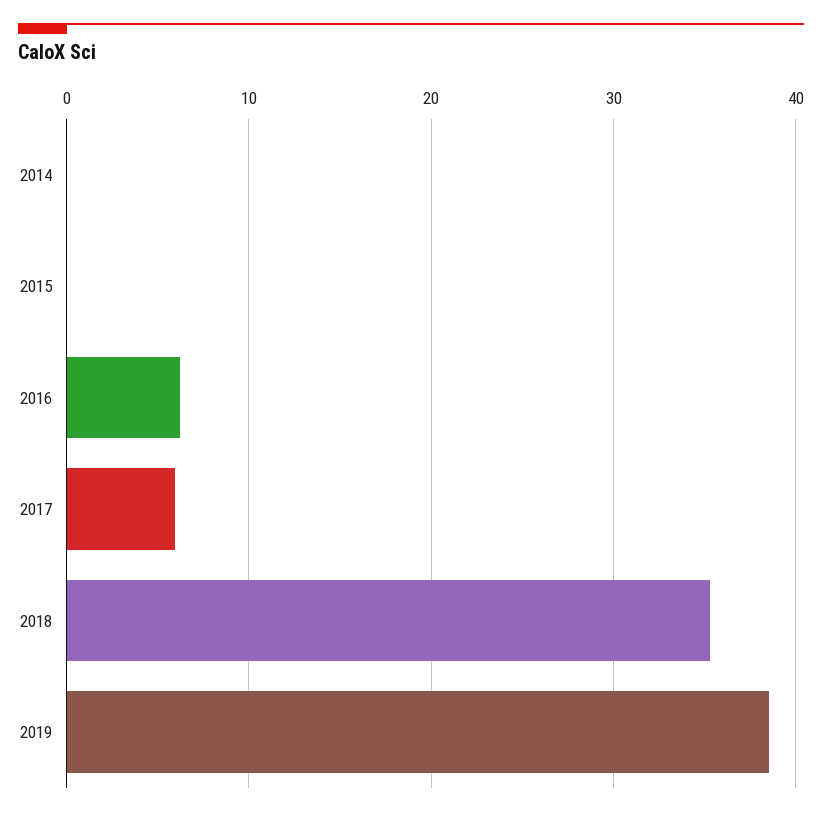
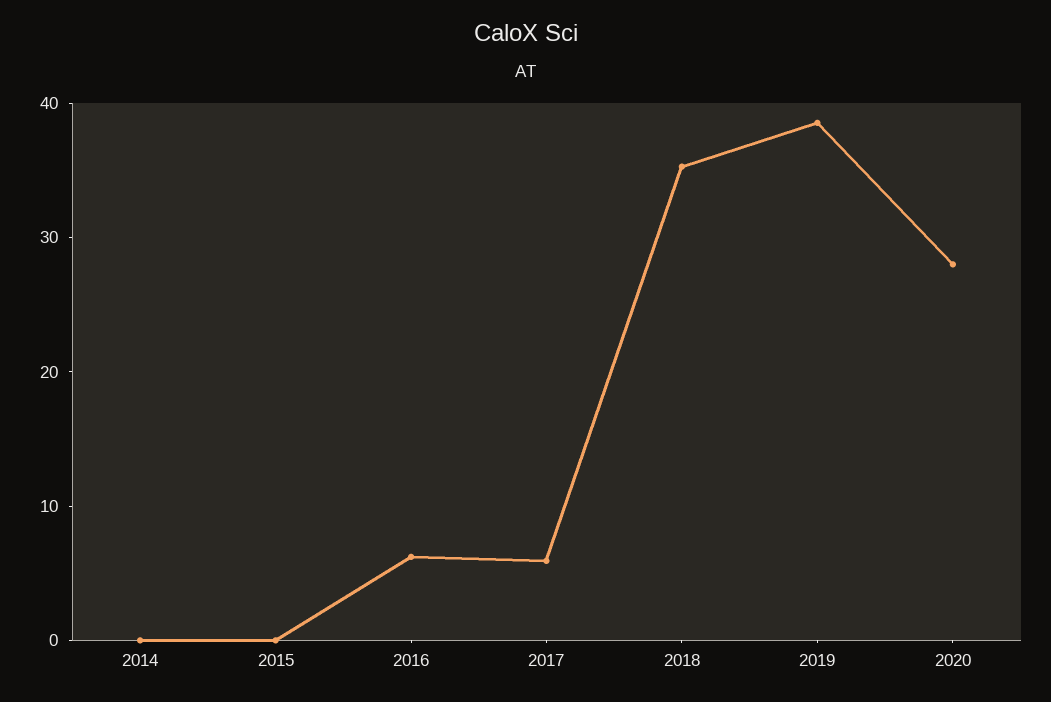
2020: none -> 28

